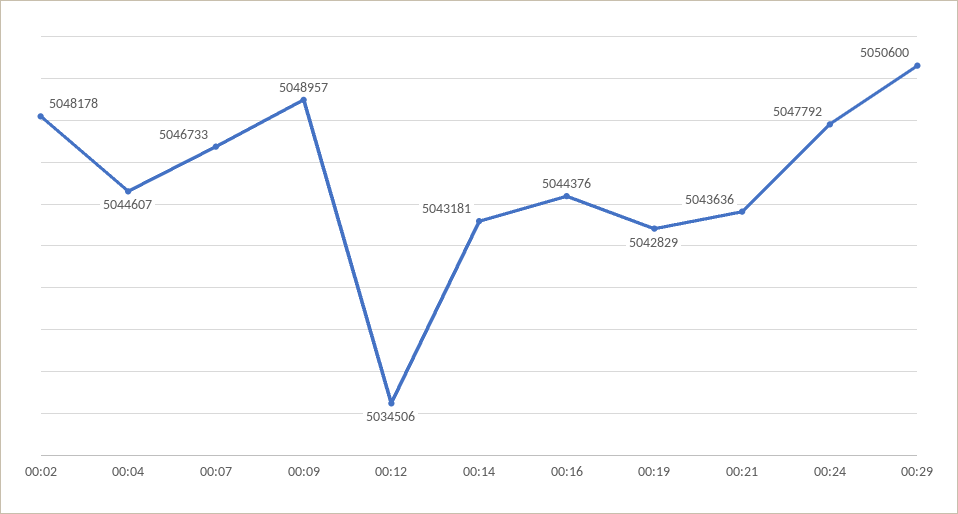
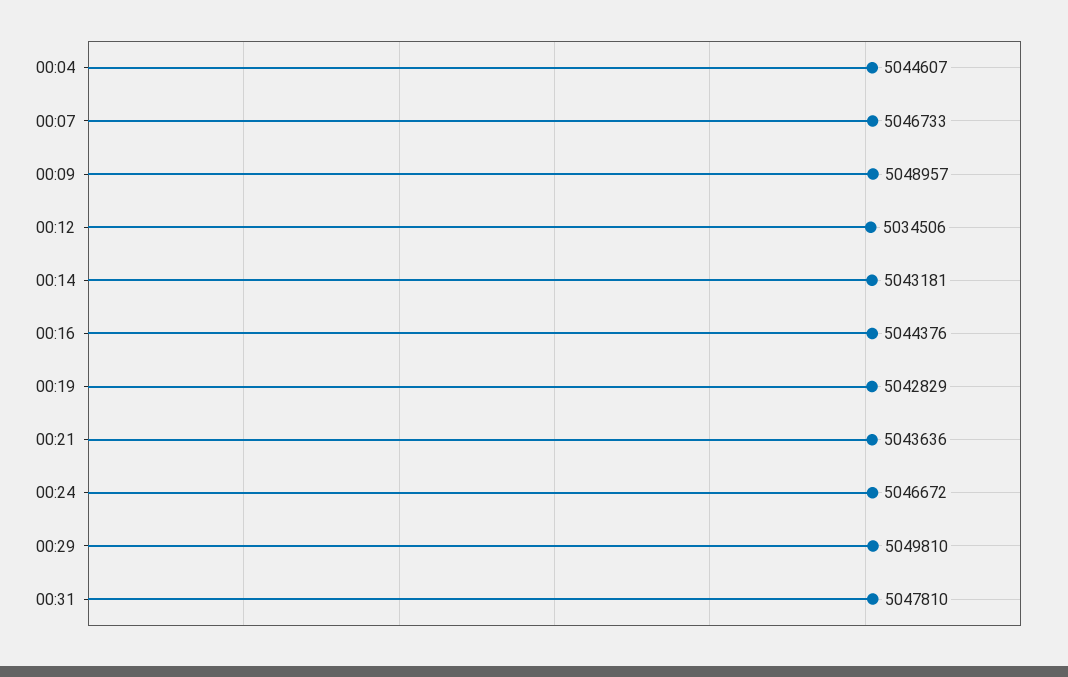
00:02: 5048178 -> none
00:24: 5047792 -> 5046672
00:29: 5050600 -> 5049810
00:31: none -> 5047810

